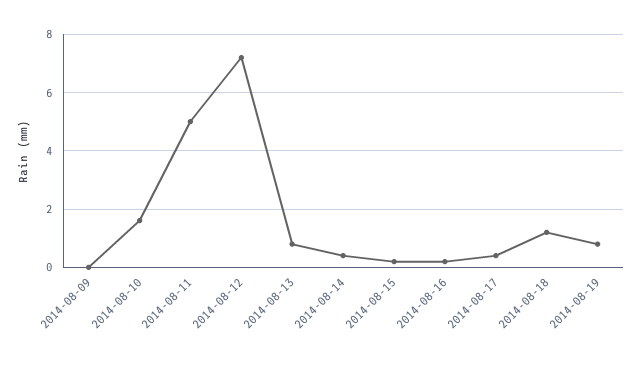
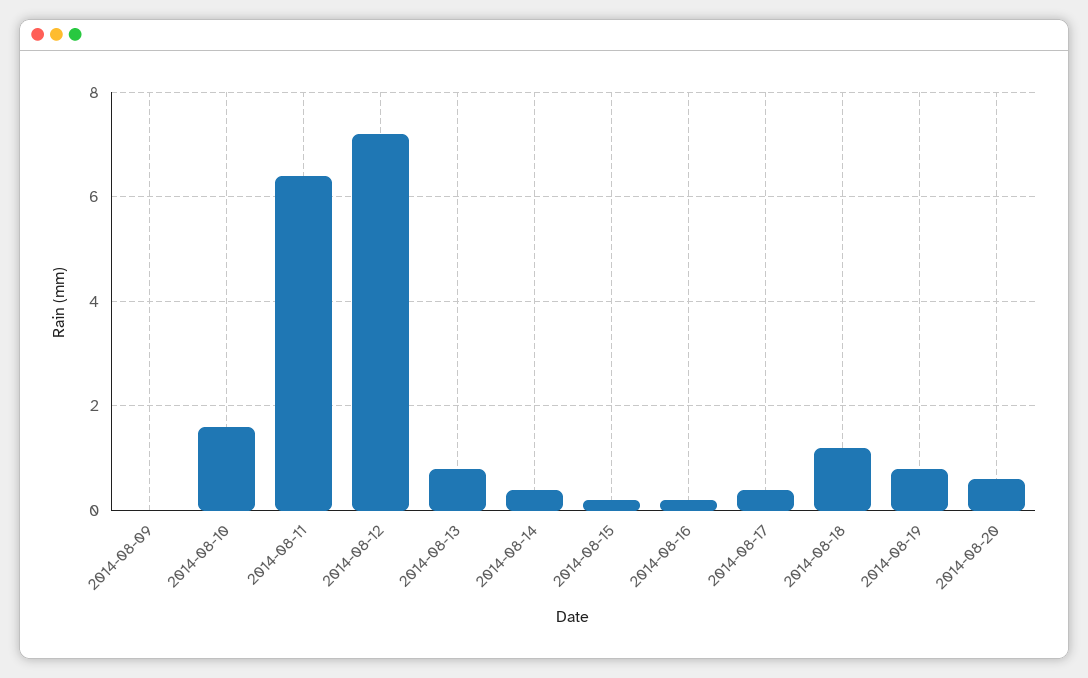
2014-08-11: 5 -> 6.5
2014-08-20: none -> 0.5

